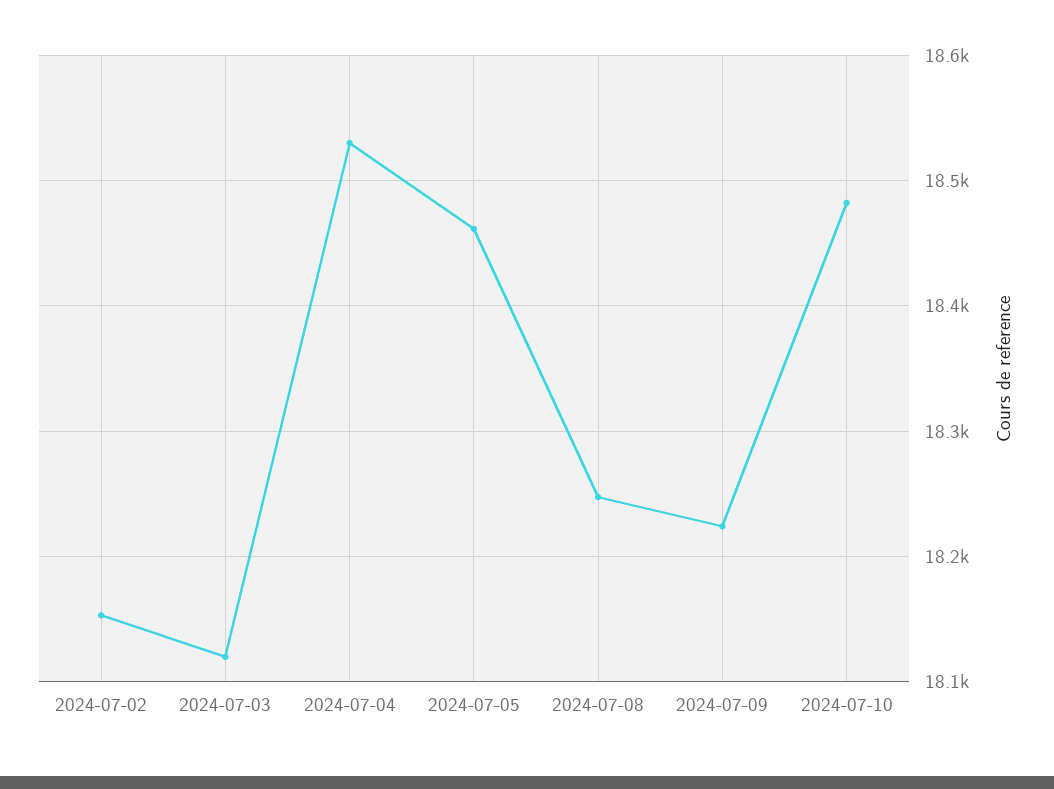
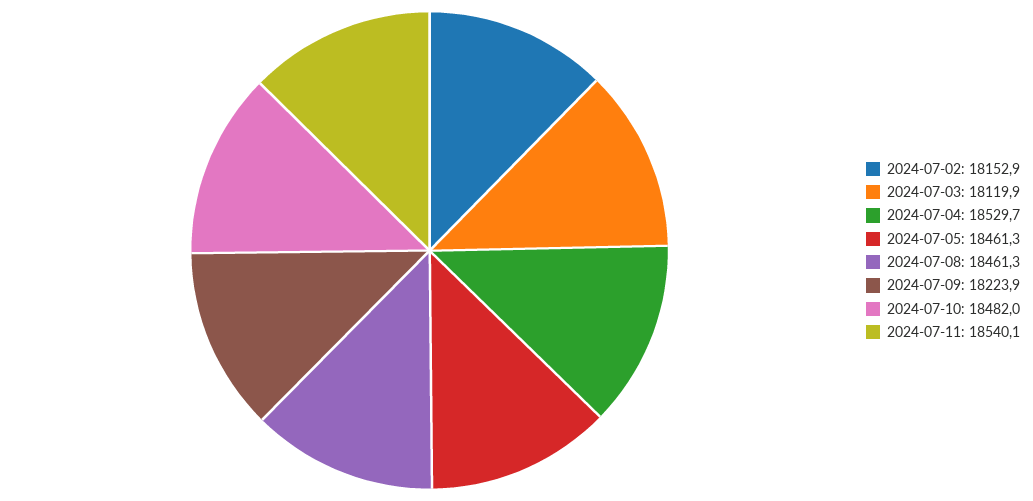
2024-07-08: 18250 -> 18461.3
2024-07-11: none -> 18540.1

